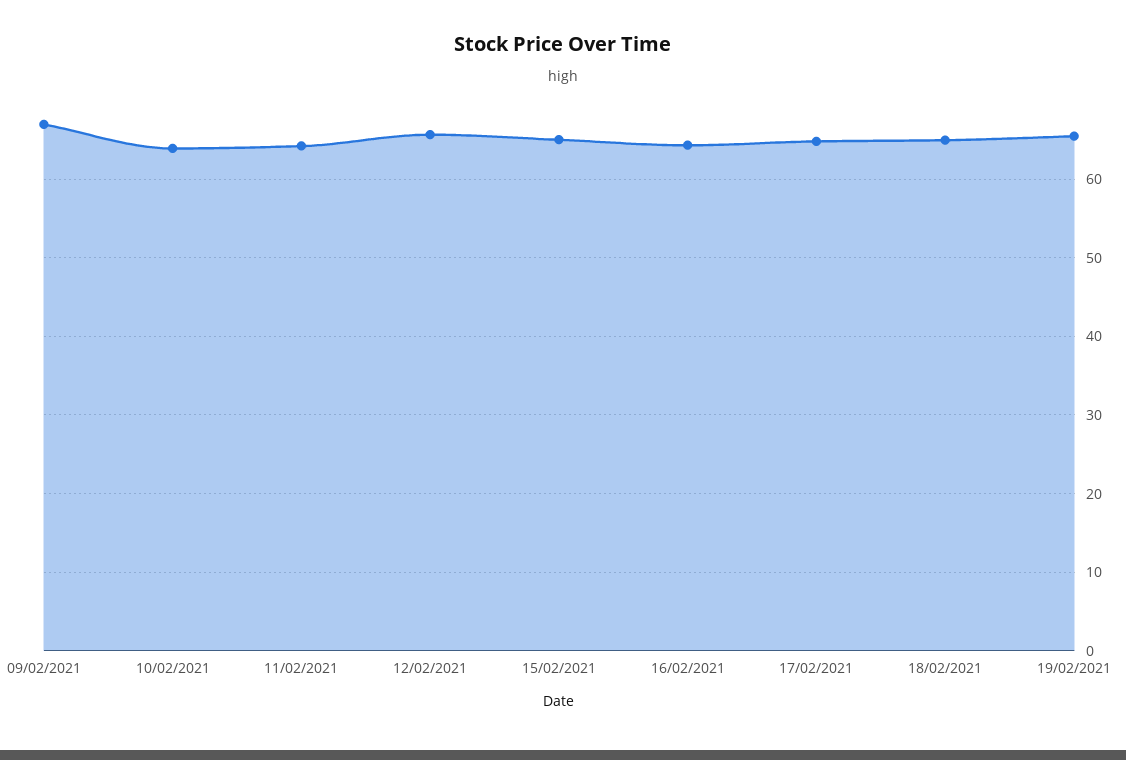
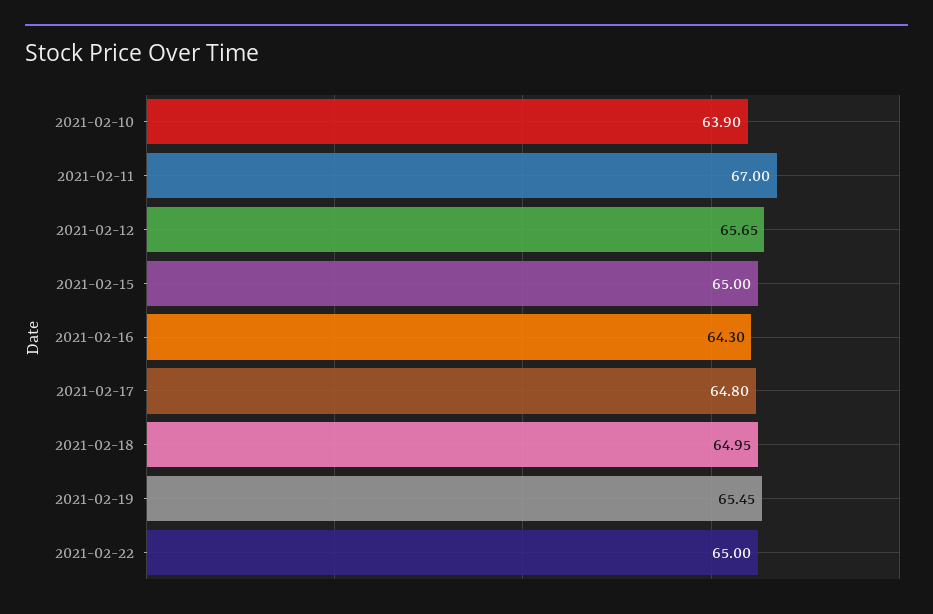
09/02/2021: 67 -> none
11/02/2021: 64 -> 67
2021-02-22: none -> 65

